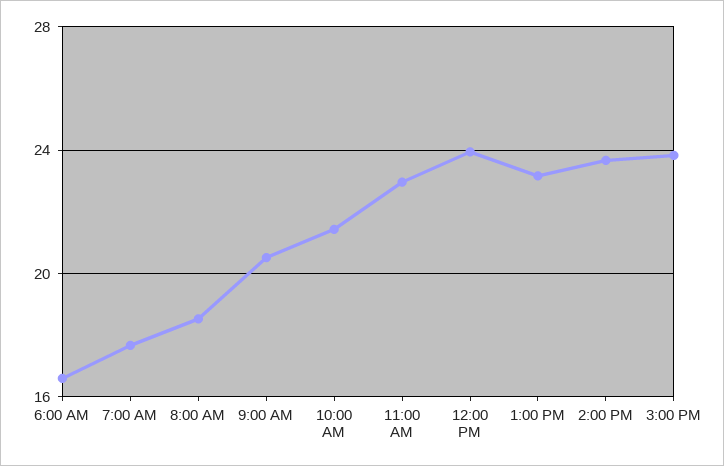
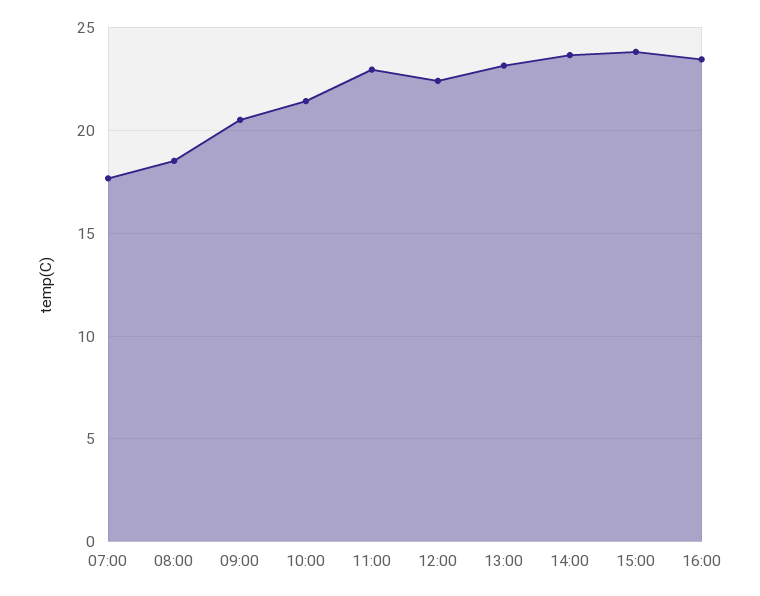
6:00 AM: 16.5 -> none
12:00 PM: 24 -> 22.5
16:00: none -> 23.5

